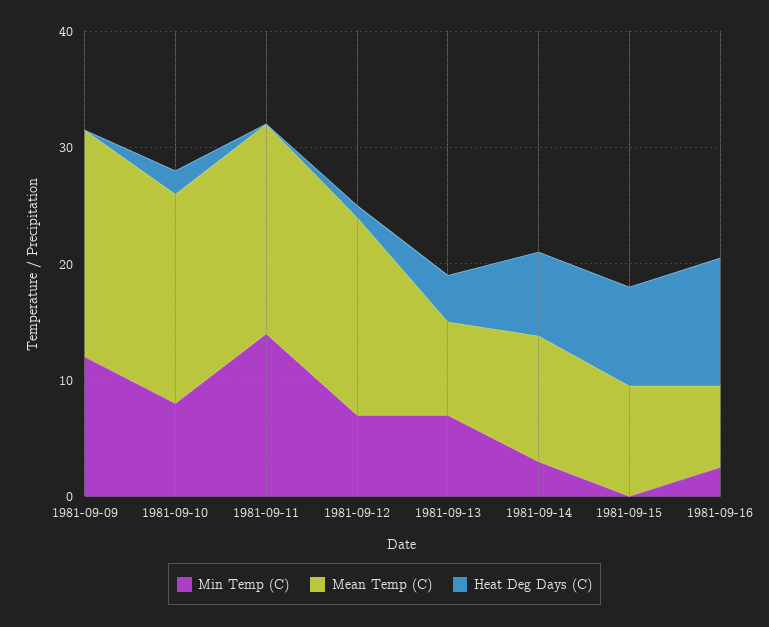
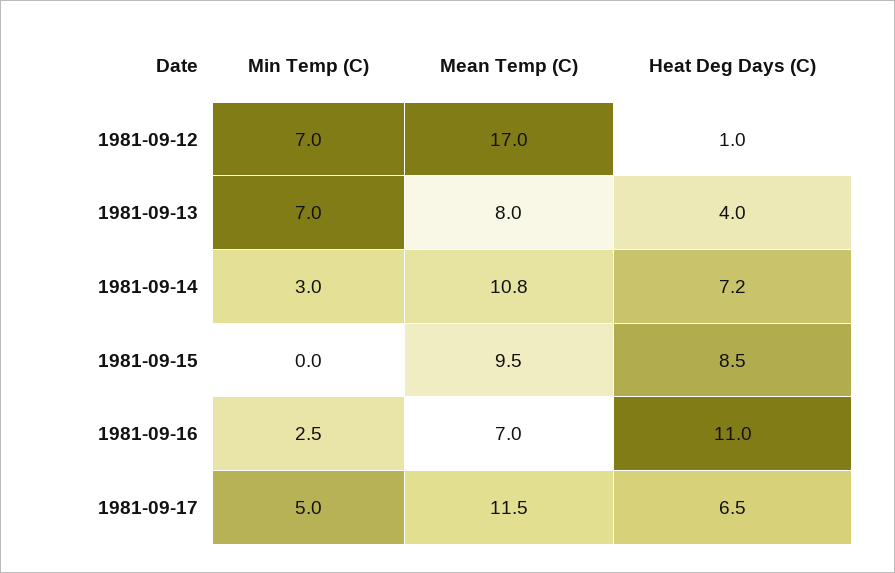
Min Temp (C), 1981-09-09: 12 -> none
Mean Temp (C), 1981-09-09: 20 -> none
Heat Deg Days (C), 1981-09-09: 0 -> none
Min Temp (C), 1981-09-10: 8 -> none
Mean Temp (C), 1981-09-10: 18 -> none
Heat Deg Days (C), 1981-09-10: 2 -> none
Min Temp (C), 1981-09-11: 14 -> none
Mean Temp (C), 1981-09-11: 18 -> none
Heat Deg Days (C), 1981-09-11: 0 -> none
Min Temp (C), 1981-09-17: none -> 5
Mean Temp (C), 1981-09-17: none -> 11.5
Heat Deg Days (C), 1981-09-17: none -> 6.5

